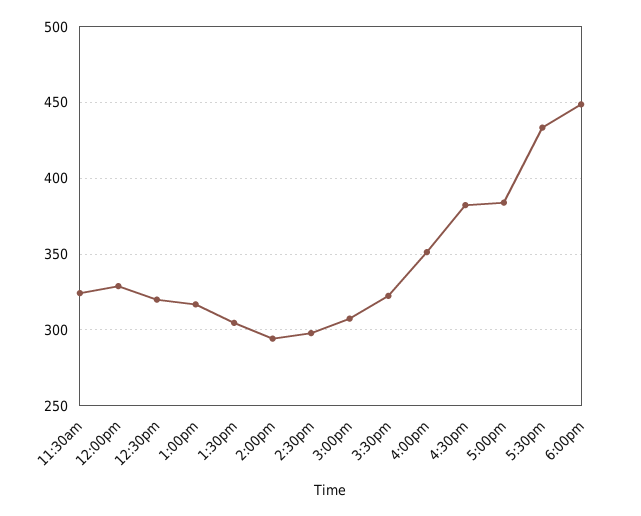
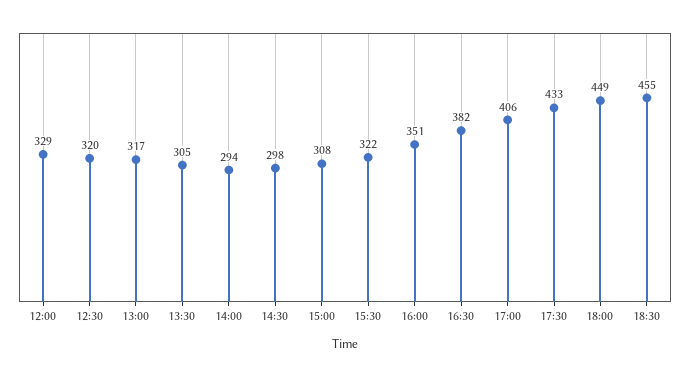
11:30am: 325 -> none
5:00pm: 385 -> 406
18:30: none -> 455

